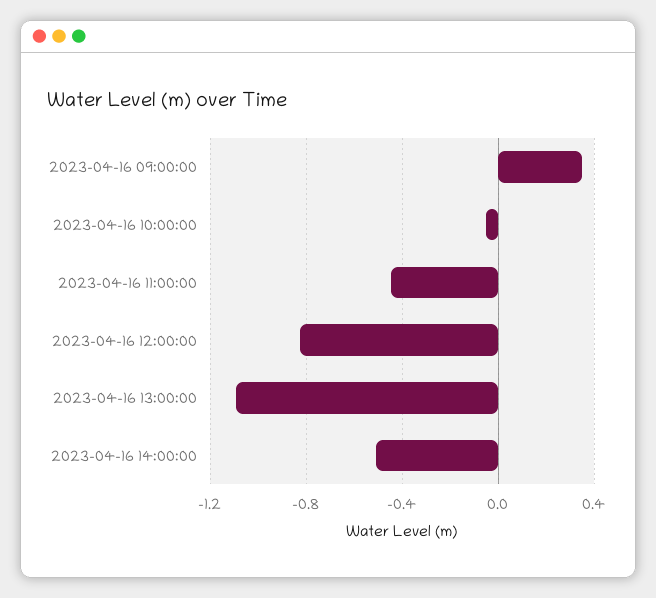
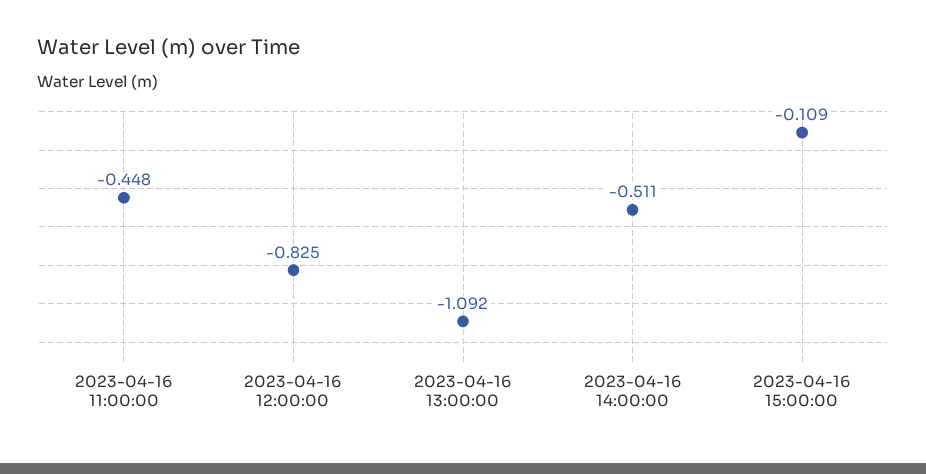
2023-04-16 09:00:00: 0.35 -> none
2023-04-16 10:00:00: -0.05 -> none
2023-04-16 15:00:00: none -> -0.109

